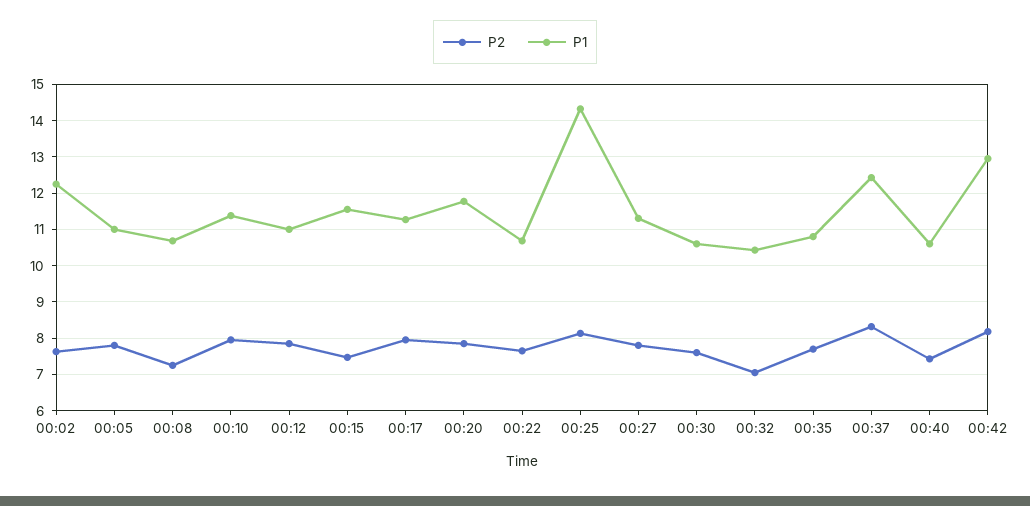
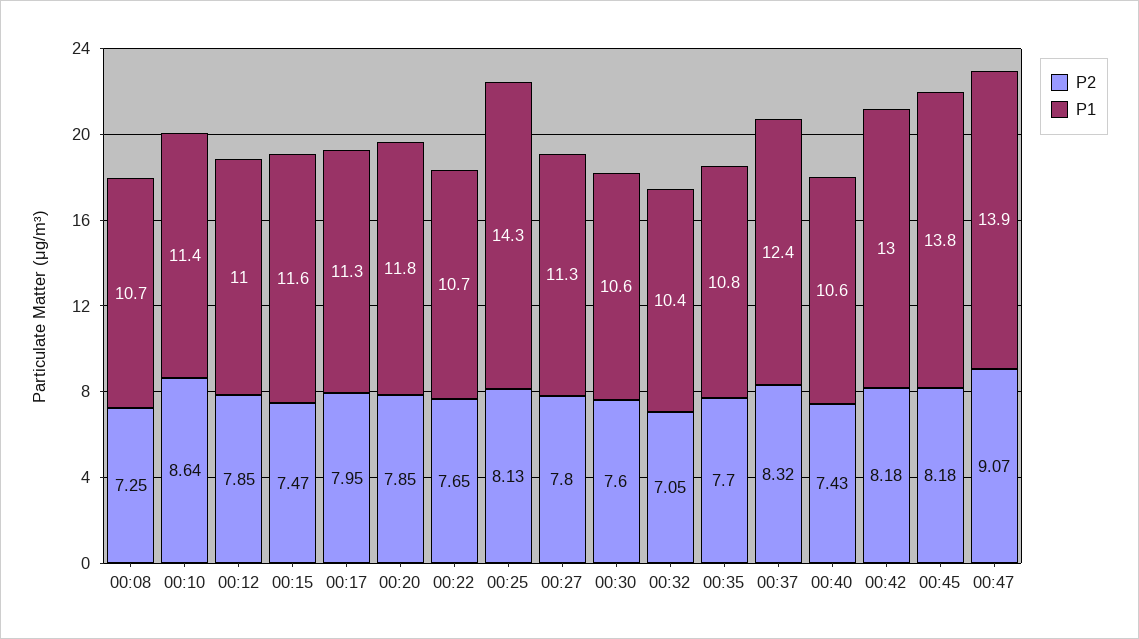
P2, 00:02: 7.6 -> none
P1, 00:02: 12.2 -> none
P2, 00:05: 7.8 -> none
P1, 00:05: 11 -> none
P2, 00:10: 8 -> 8.64
P2, 00:45: none -> 8.18
P1, 00:45: none -> 13.8
P2, 00:47: none -> 9.07
P1, 00:47: none -> 13.9

